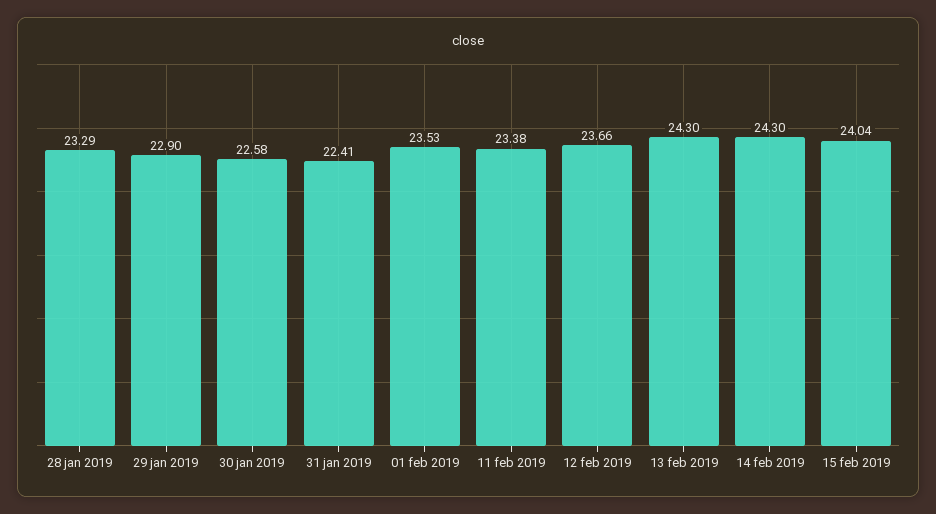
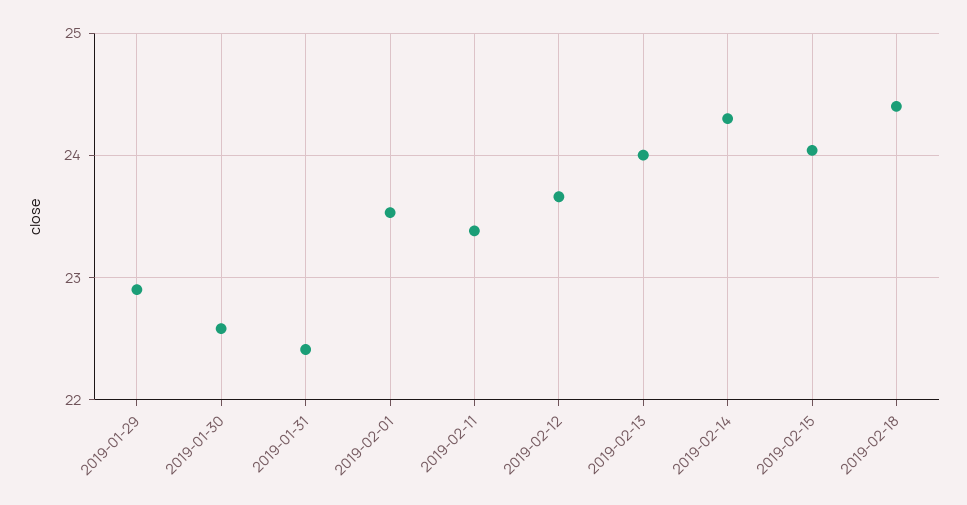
28 jan 2019: 23.29 -> none
13 feb 2019: 24.3 -> 24
2019-02-18: none -> 24.4

